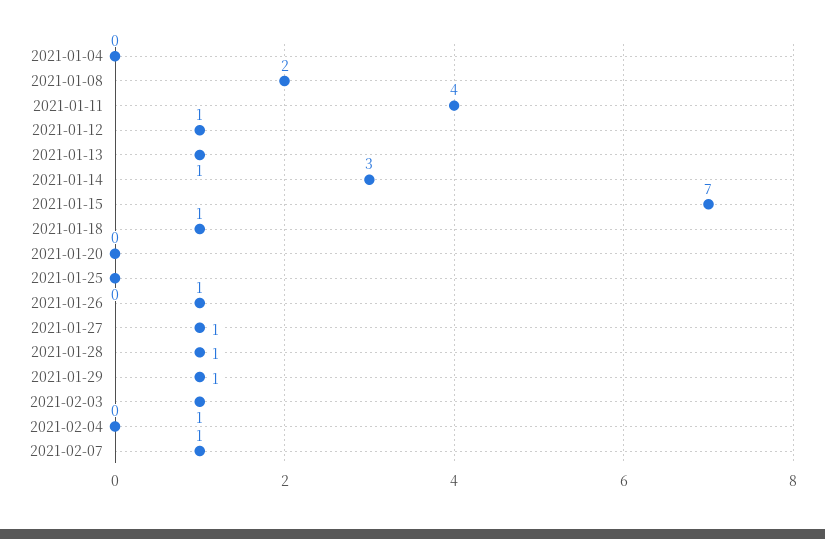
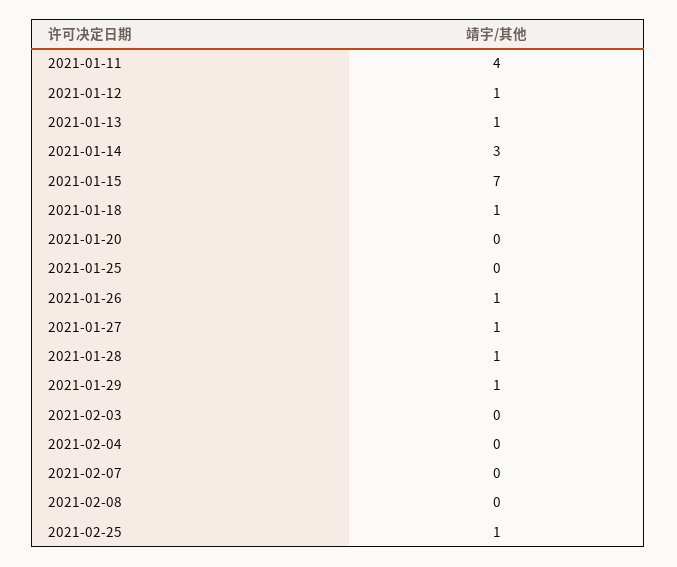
2021-01-04: 0 -> none
2021-01-08: 2 -> none
2021-02-03: 1 -> 0
2021-02-07: 1 -> 0
2021-02-08: none -> 0
2021-02-25: none -> 1

